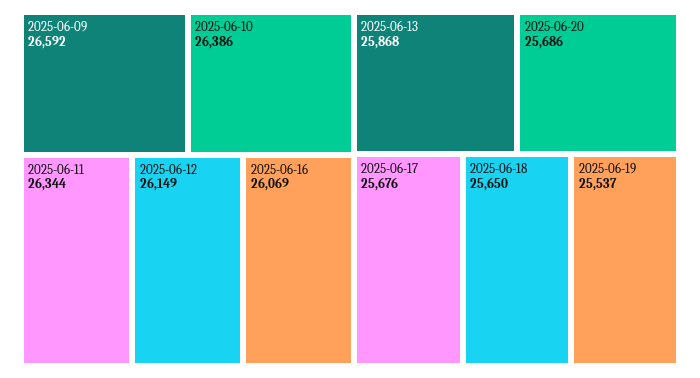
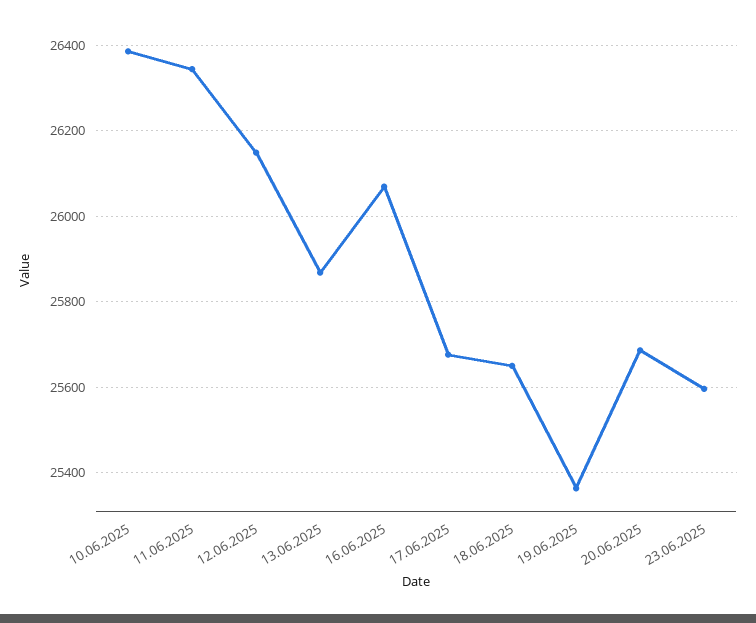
2025-06-09: 26592 -> none
2025-06-19: 25537 -> 25360
23.06.2025: none -> 25600

